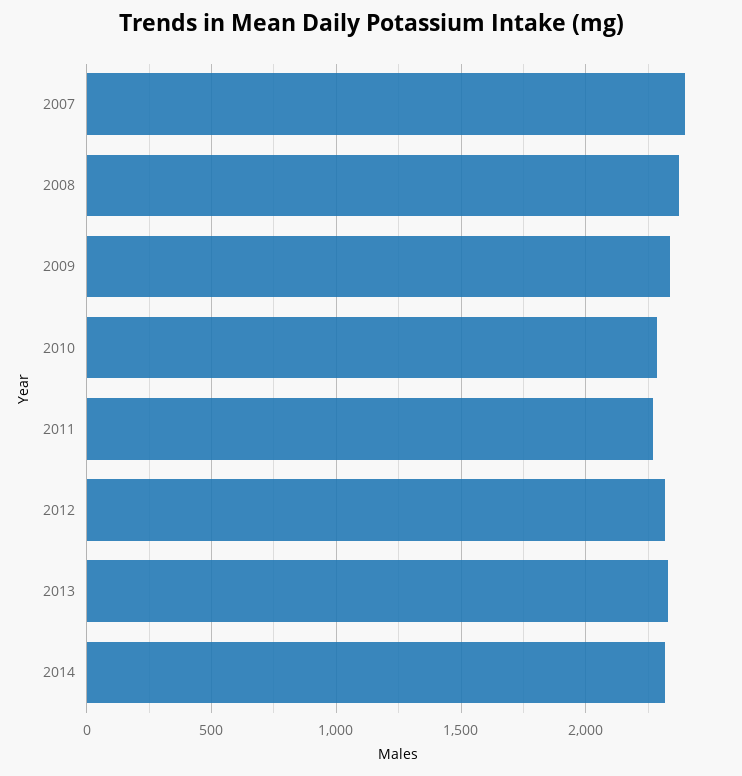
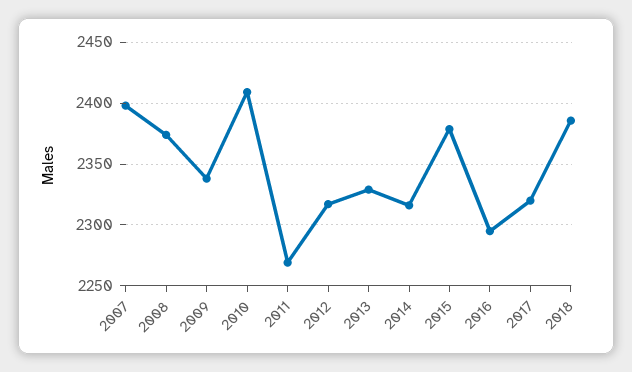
2010: 2300 -> 2410
2015: none -> 2380
2016: none -> 2295
2017: none -> 2320
2018: none -> 2385

